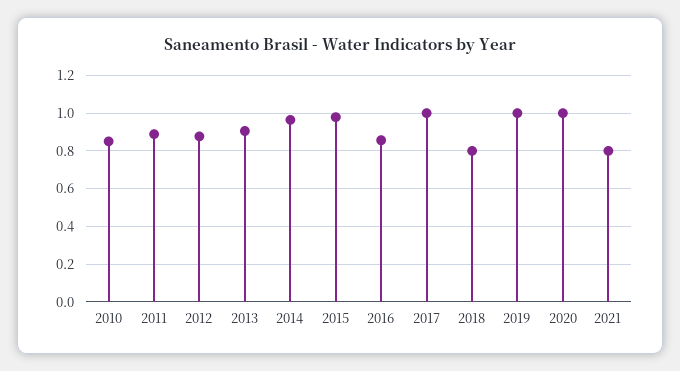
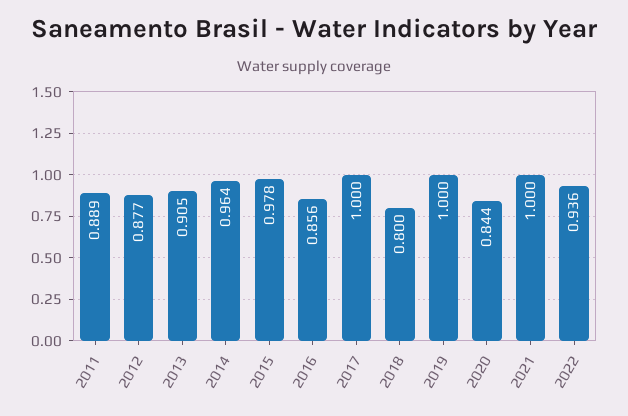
2010: 0.85 -> none
2020: 1 -> 0.844
2021: 0.8 -> 1
2022: none -> 0.936

